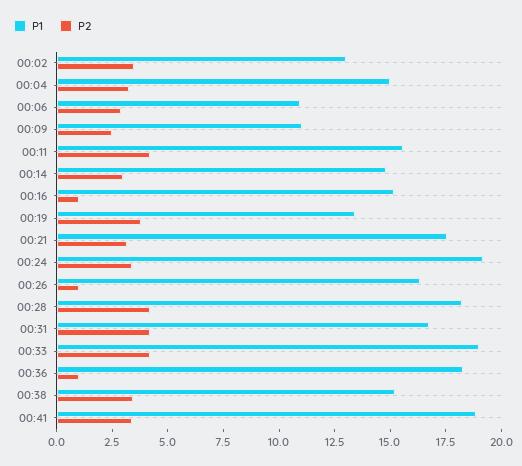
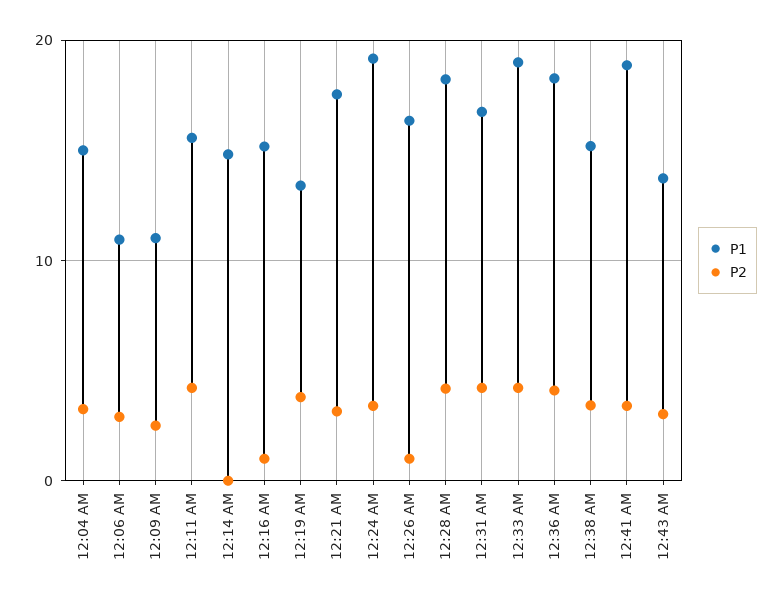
P1, 00:02: 13 -> none
P2, 00:02: 3.5 -> none
P2, 00:14: 3 -> 0
P2, 00:36: 1 -> 4
P1, 12:43 AM: none -> 14
P2, 12:43 AM: none -> 3

